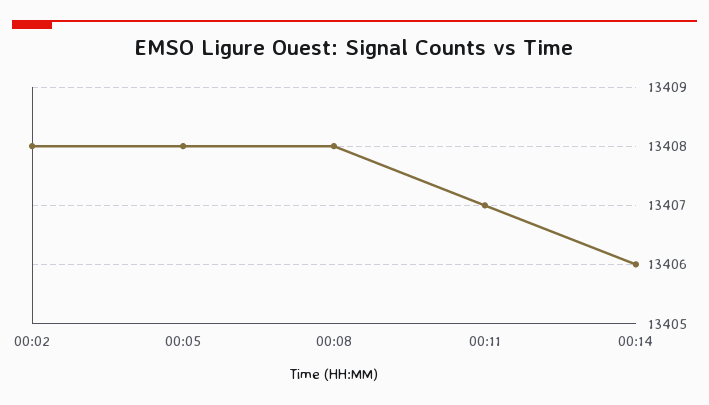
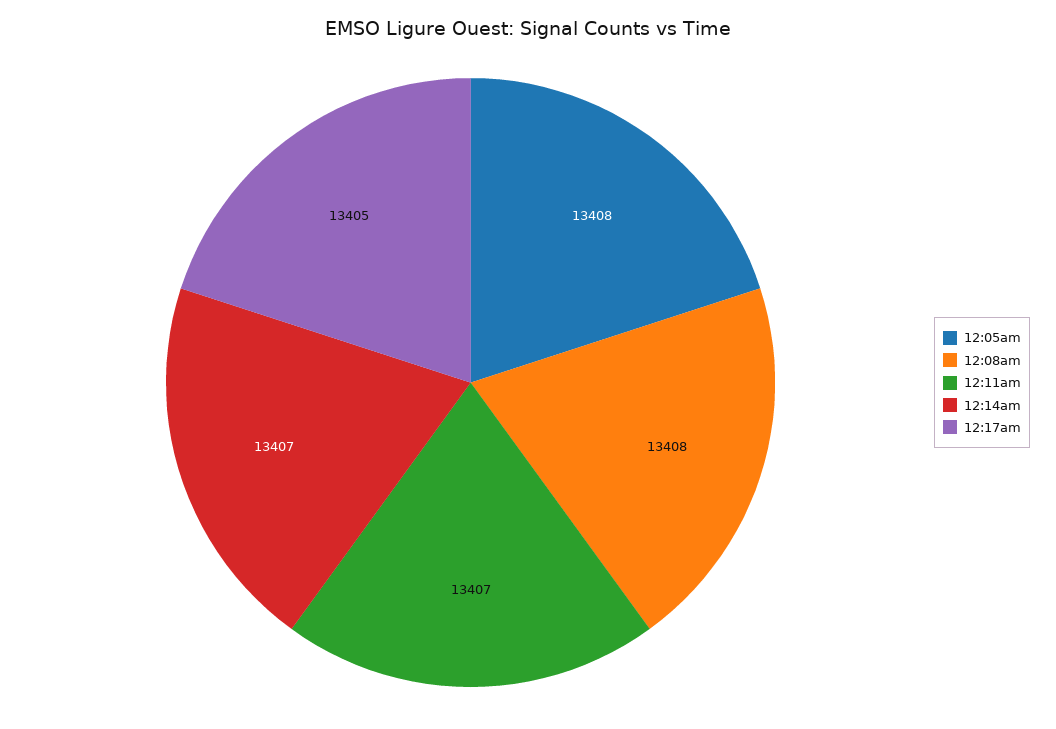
00:02: 13408 -> none
00:14: 13406 -> 13407
12:17am: none -> 13405

